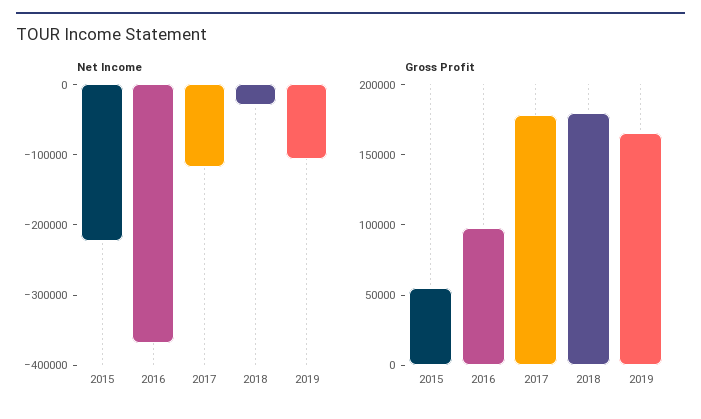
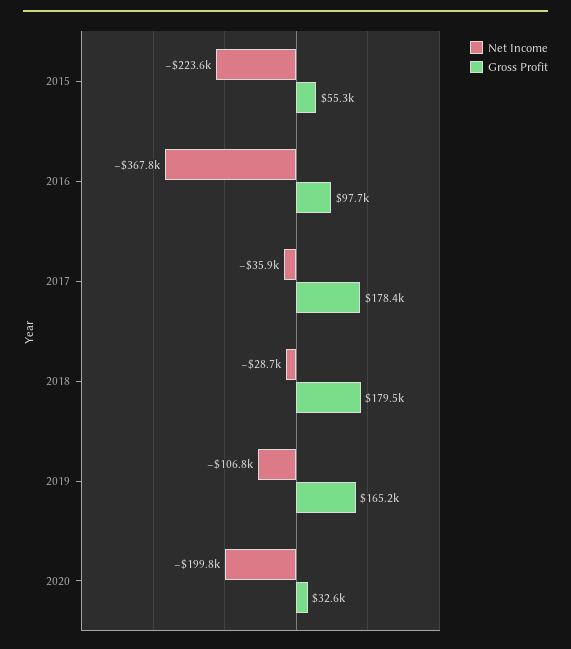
Net Income, 2017: -120000 -> -35900
Net Income, 2020: none -> -199800
Gross Profit, 2020: none -> 32600

